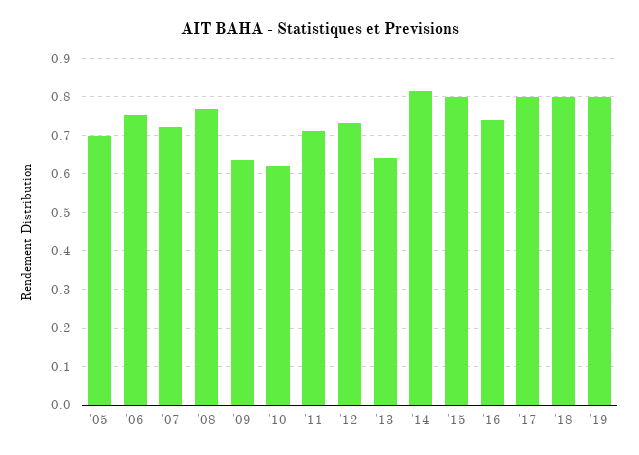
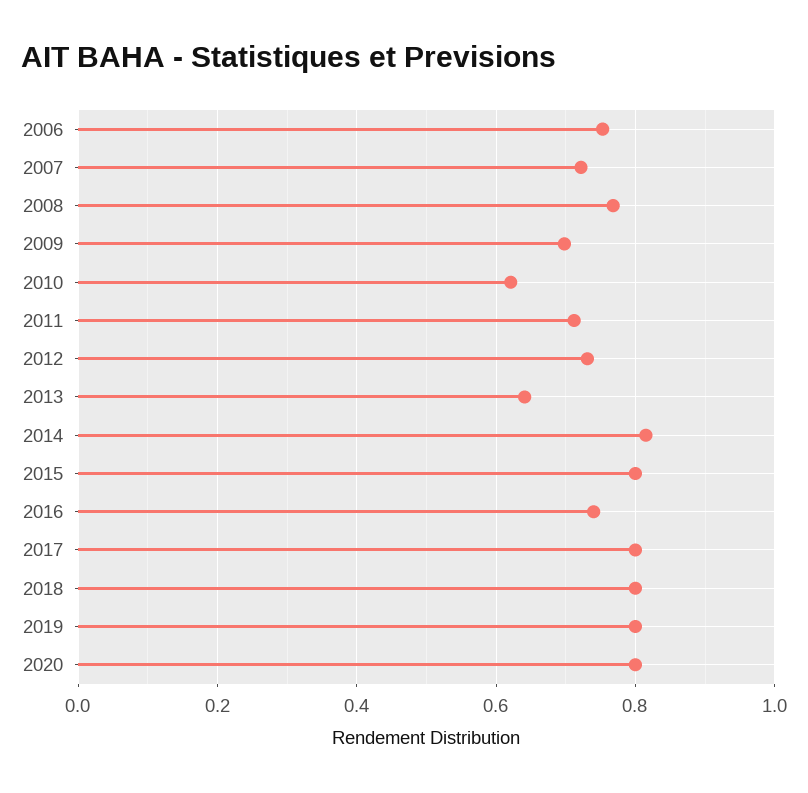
'05: 0.7 -> none
'09: 0.64 -> 0.7
2020: none -> 0.8

